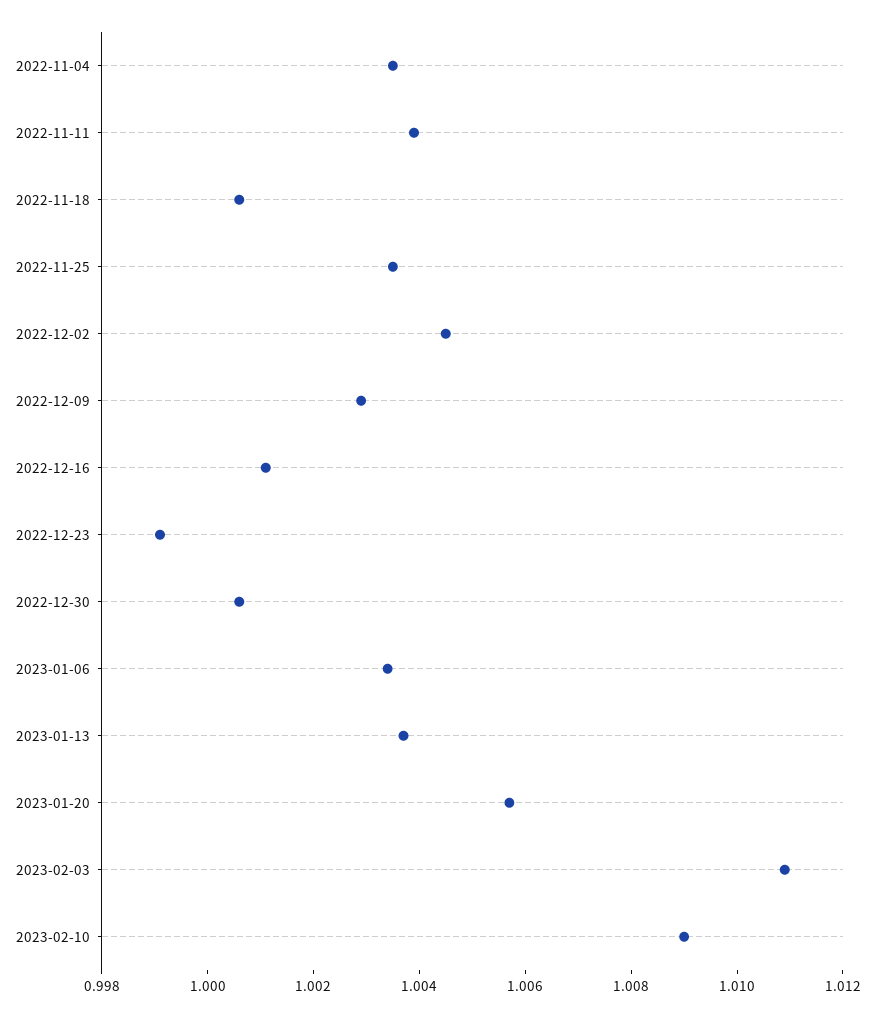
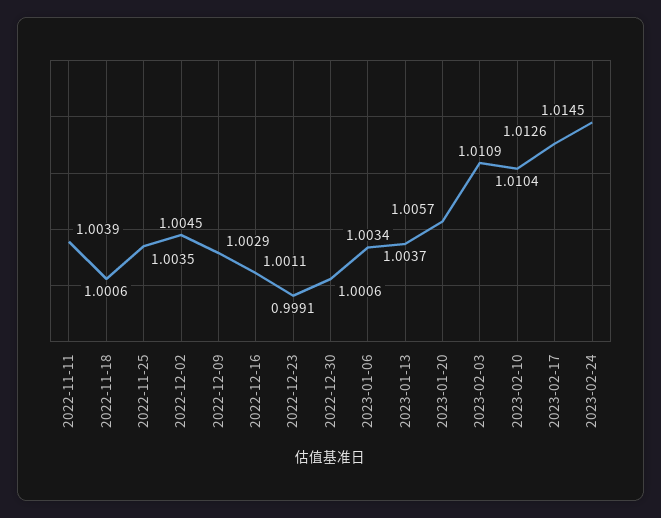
2022-11-04: 1.0035 -> none
2023-02-10: 1.009 -> 1.0104
2023-02-17: none -> 1.0126
2023-02-24: none -> 1.0145

